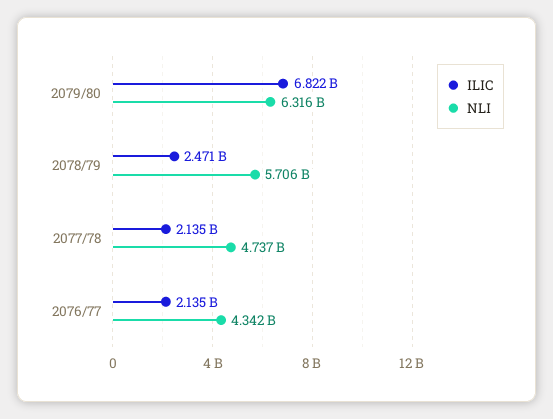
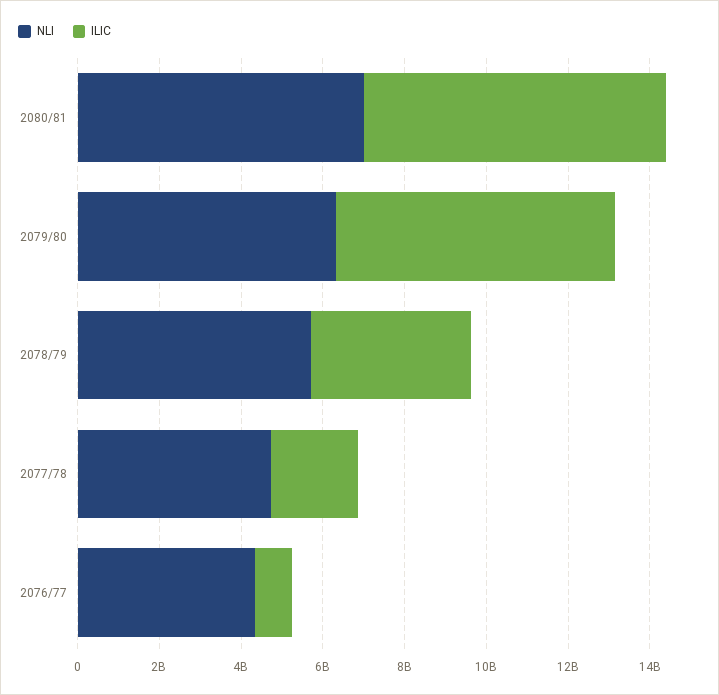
ILIC, 2078/79: 2471000000 -> 4000000000
ILIC, 2076/77: 2135000000 -> 1000000000
NLI, 2080/81: none -> 7000000000
ILIC, 2080/81: none -> 7500000000

